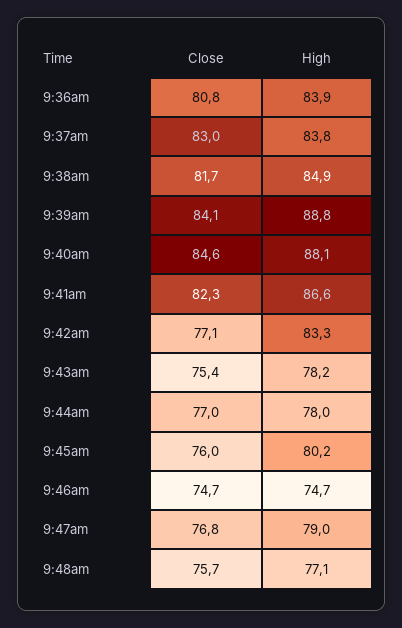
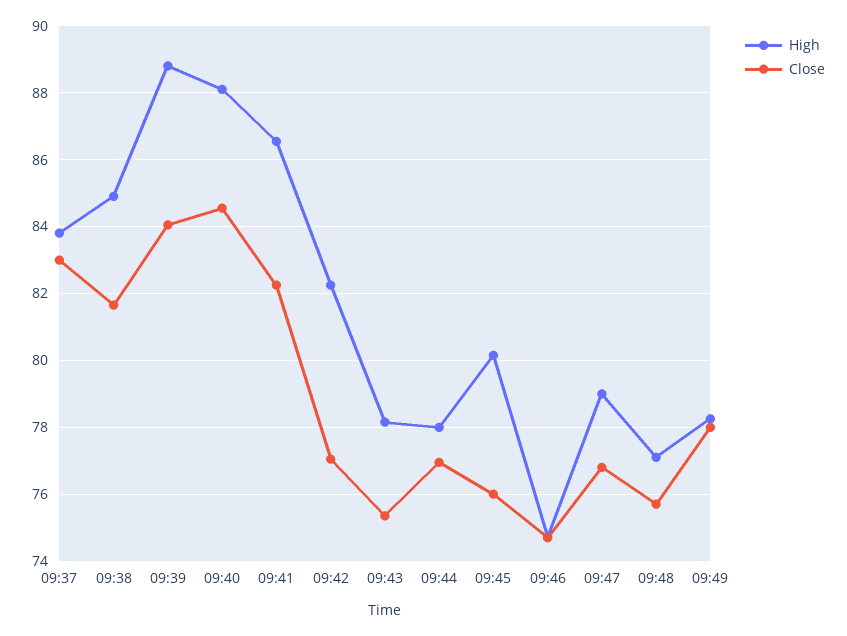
Close, 9:36am: 80.8 -> none
High, 9:36am: 83.9 -> none
High, 9:42am: 83.3 -> 82.2
High, 09:49: none -> 78.2
Close, 09:49: none -> 78

